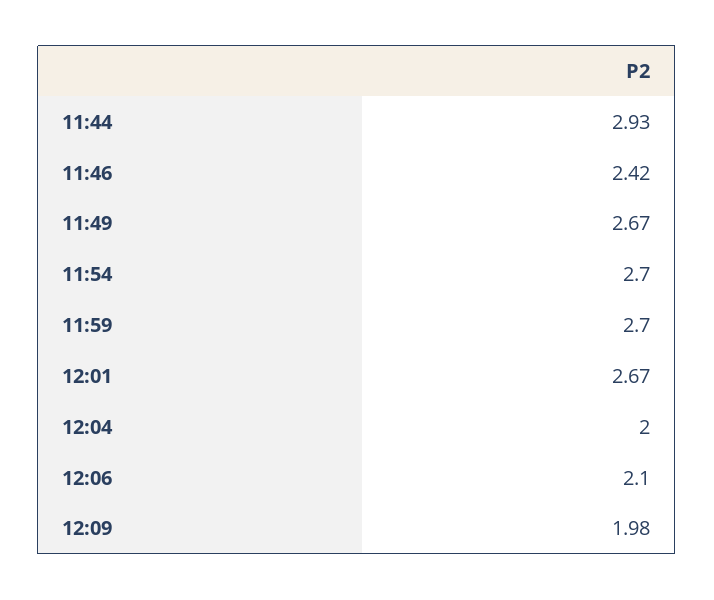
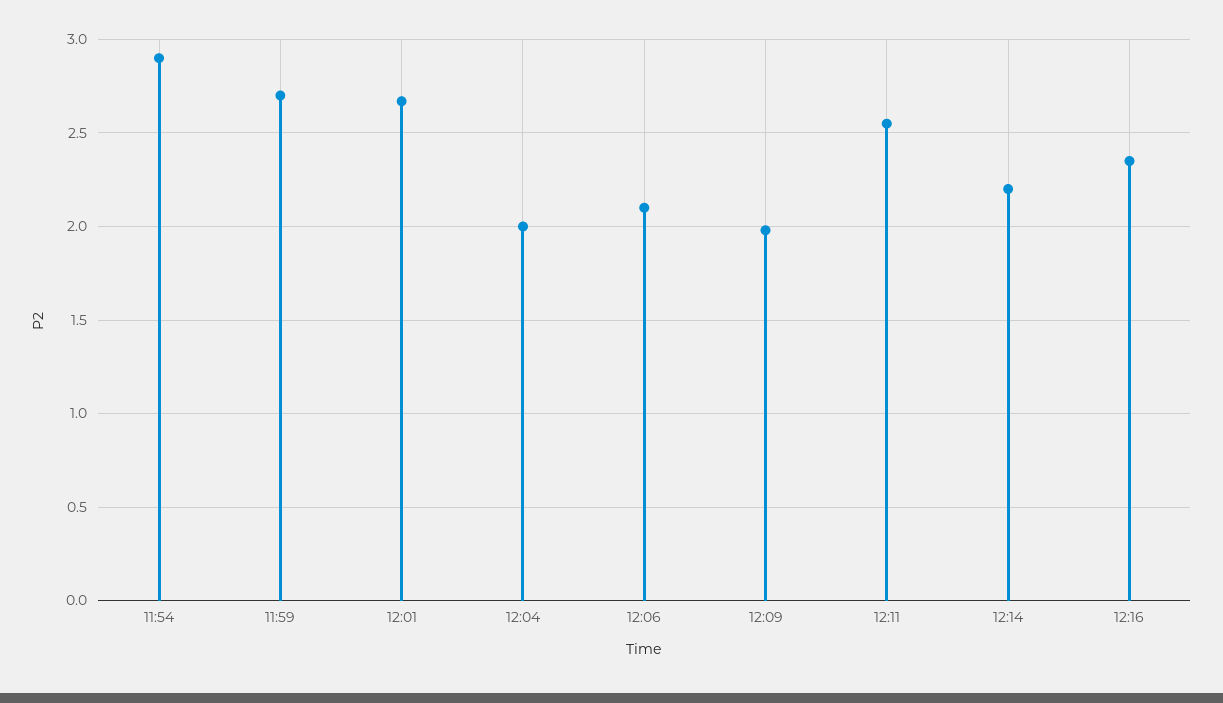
11:44: 2.93 -> none
11:46: 2.42 -> none
11:49: 2.67 -> none
11:54: 2.7 -> 2.9
12:11: none -> 2.55
12:14: none -> 2.2
12:16: none -> 2.35

